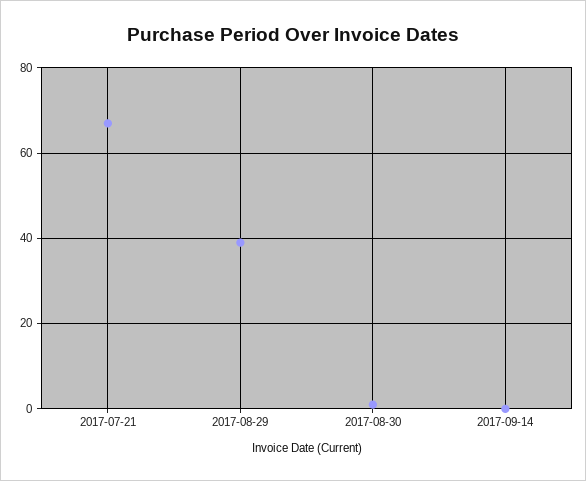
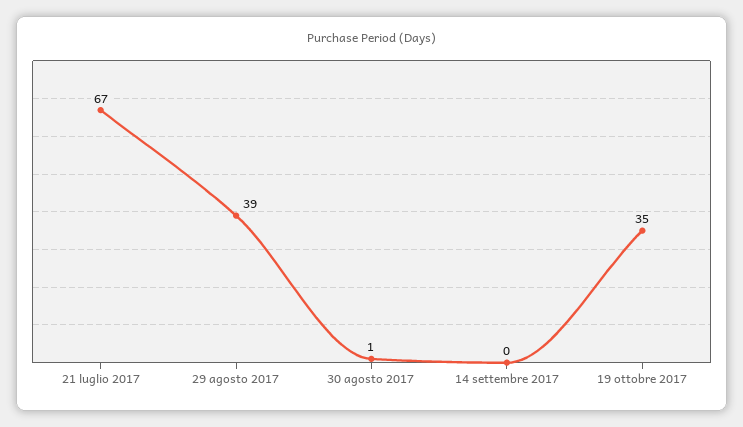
19 ottobre 2017: none -> 35

